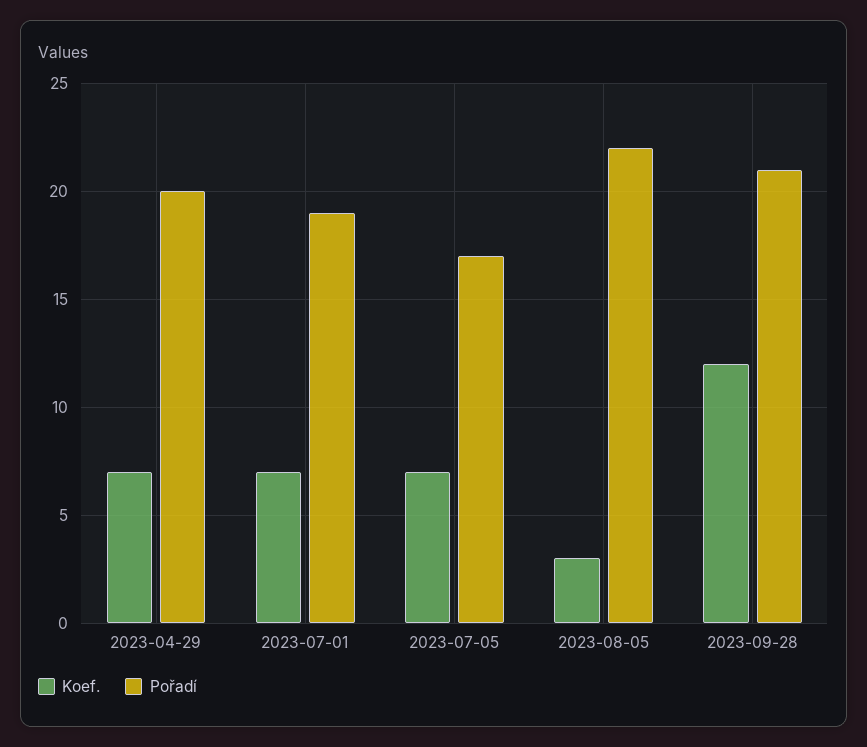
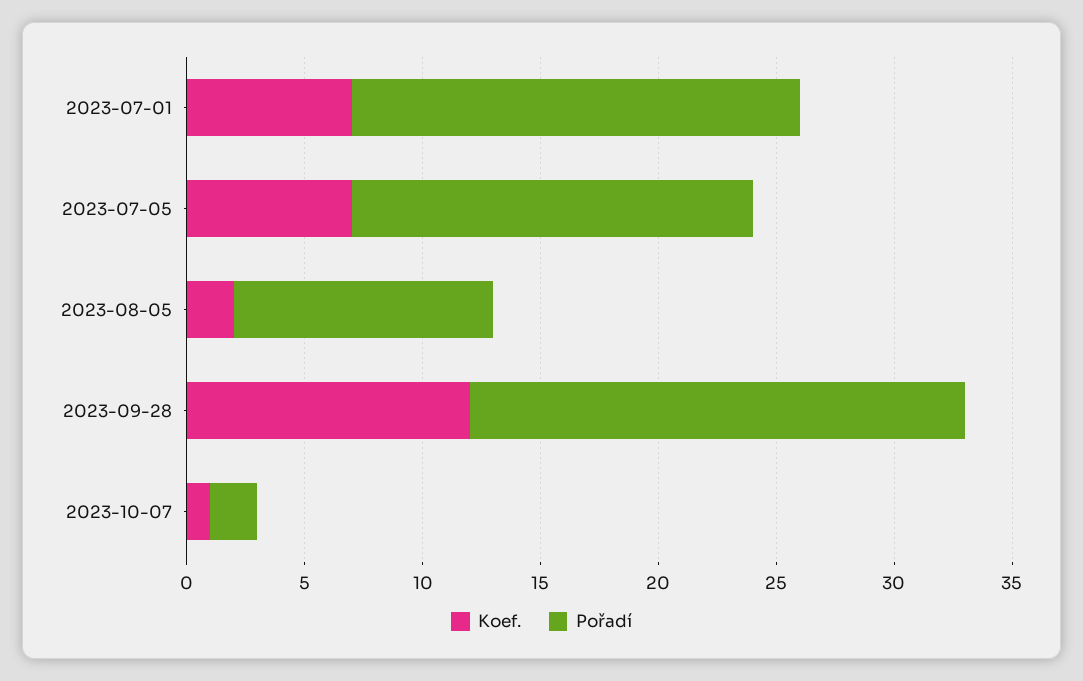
Koef., 2023-04-29: 7 -> none
Pořadí, 2023-04-29: 20 -> none
Koef., 2023-08-05: 3 -> 2
Pořadí, 2023-08-05: 22 -> 11
Koef., 2023-10-07: none -> 1
Pořadí, 2023-10-07: none -> 2

